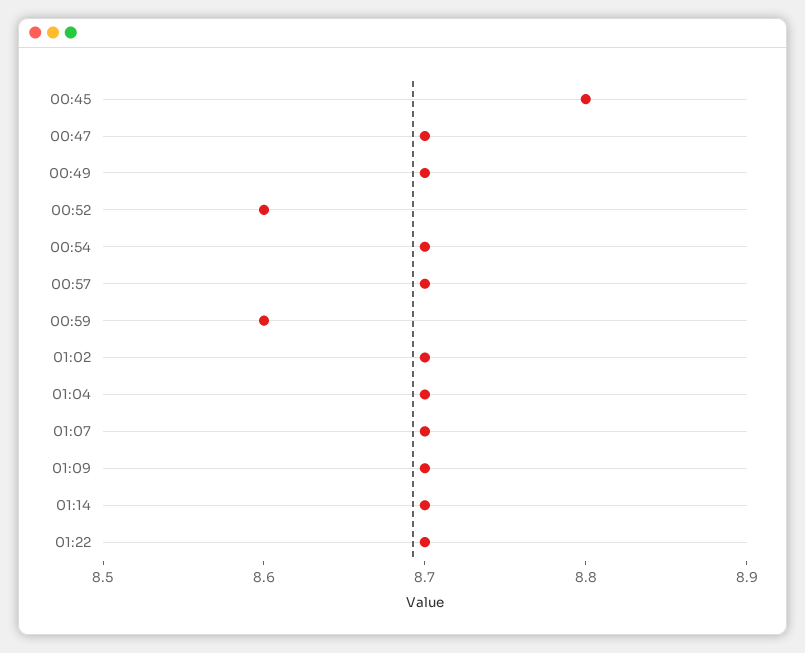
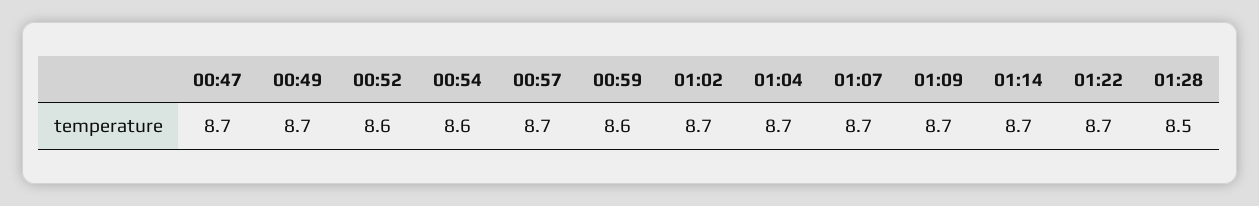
00:45: 8.8 -> none
00:54: 8.7 -> 8.6
01:28: none -> 8.5

